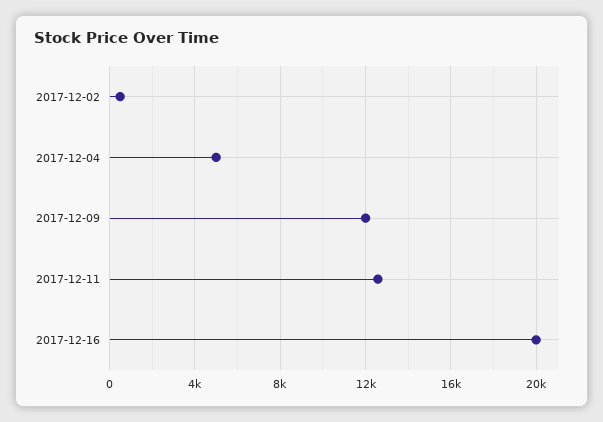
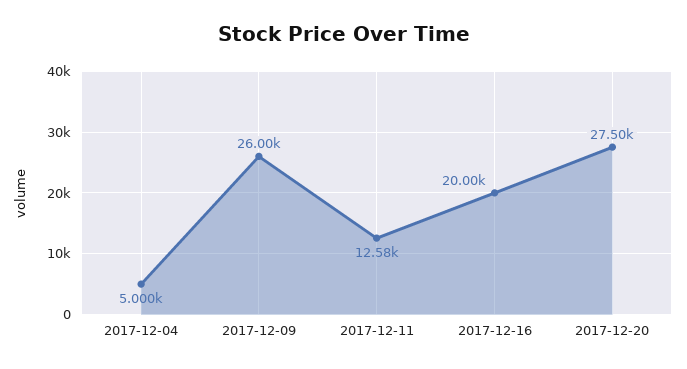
2017-12-02: 500 -> none
2017-12-09: 12000 -> 26000
2017-12-20: none -> 27500

